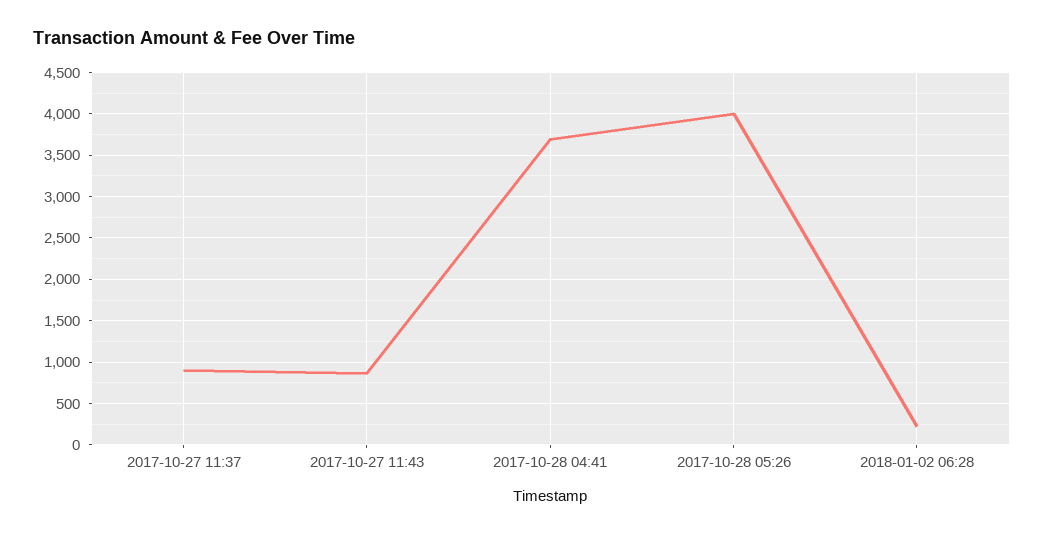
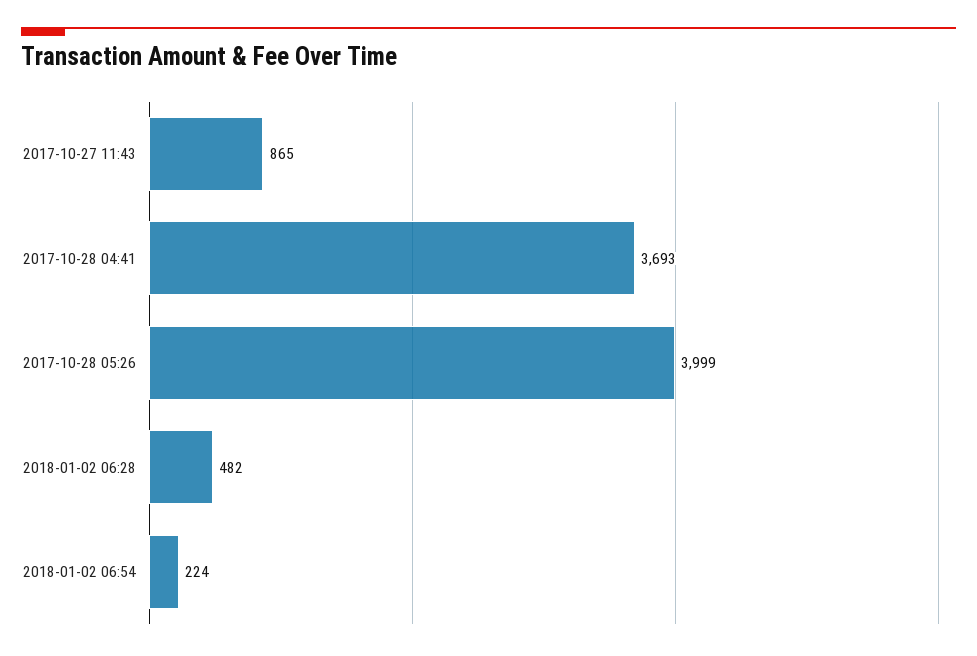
2017-10-27 11:37: 900 -> none
2018-01-02 06:28: 200 -> 482
2018-01-02 06:54: none -> 224

